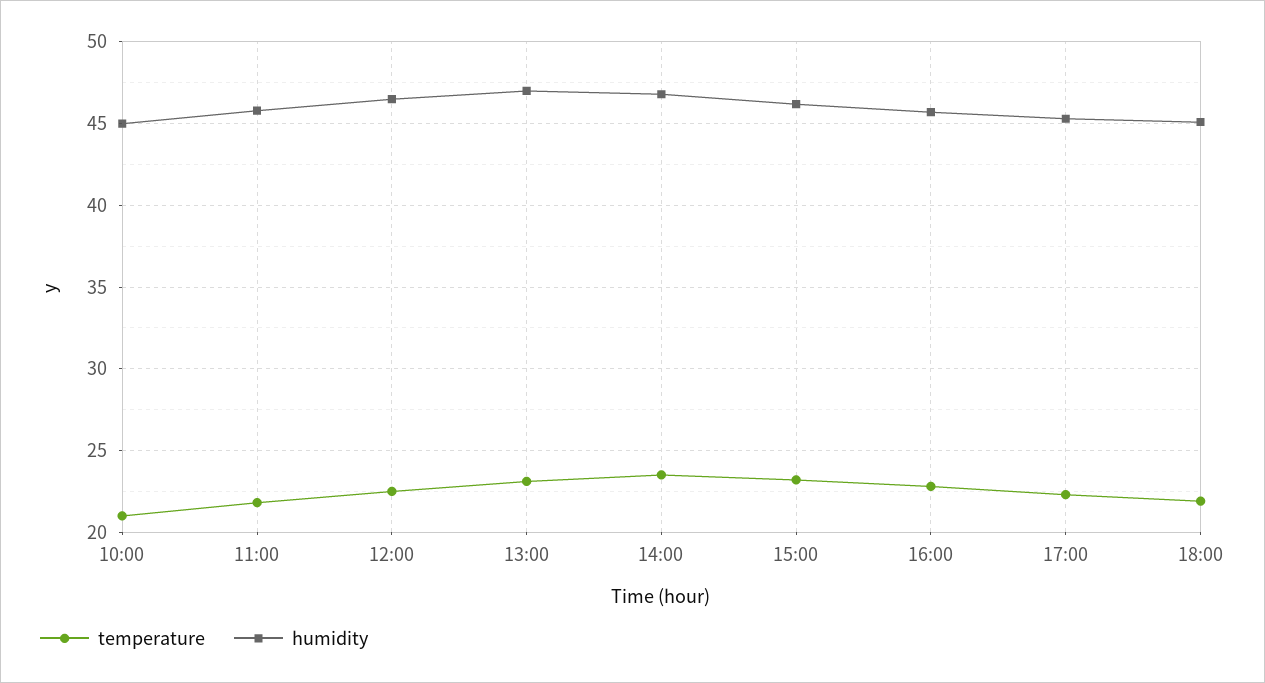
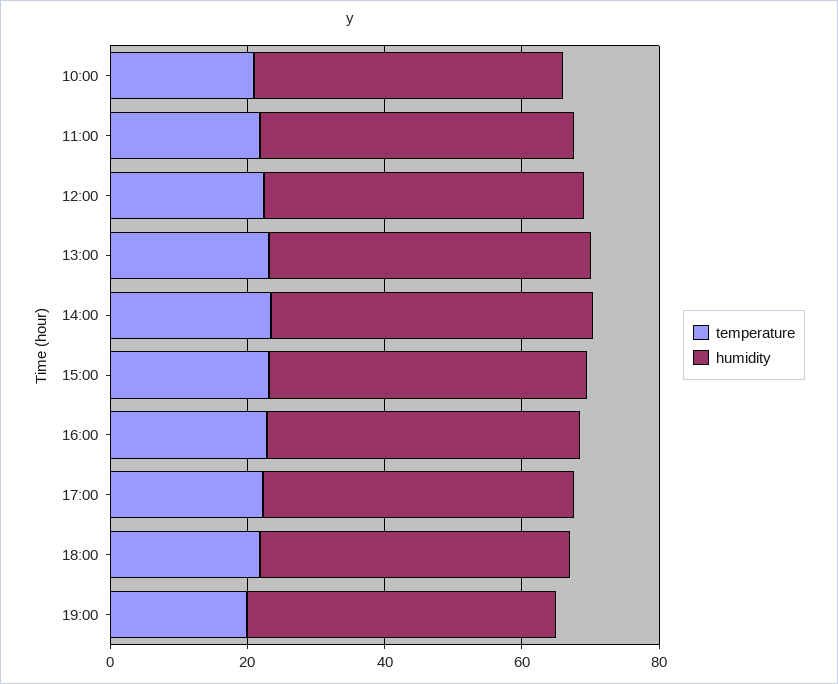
temperature, 19:00: none -> 20
humidity, 19:00: none -> 45

